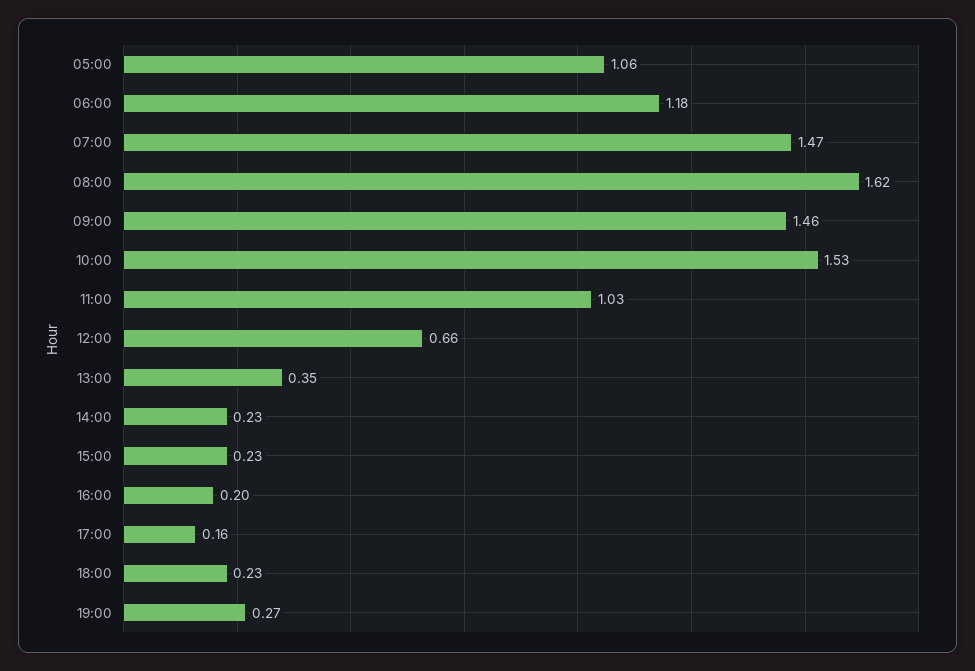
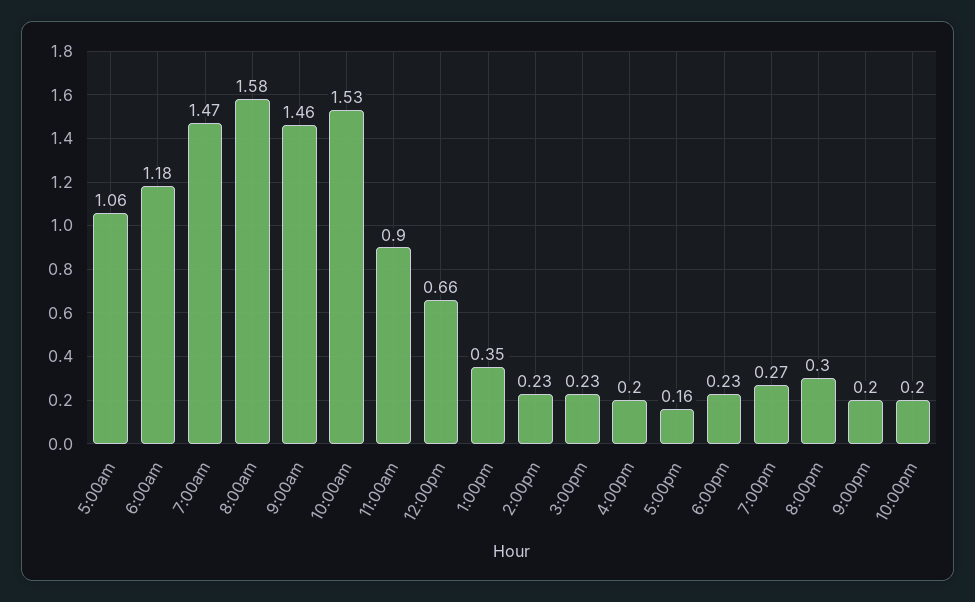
08:00: 1.62 -> 1.58
11:00: 1.03 -> 0.9
8:00pm: none -> 0.3
9:00pm: none -> 0.2
10:00pm: none -> 0.2

